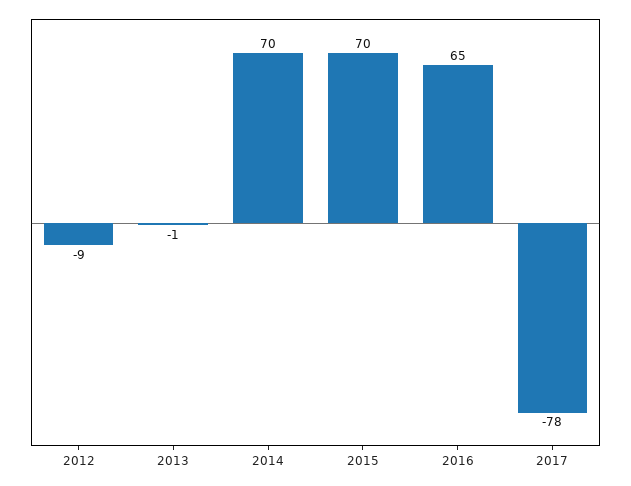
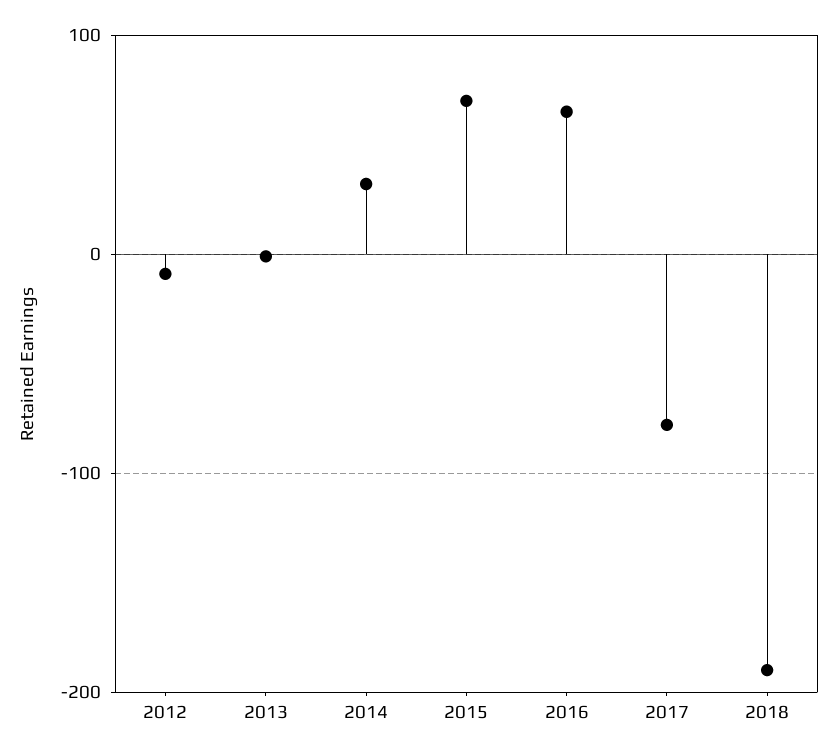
2014: 70 -> 30
2018: none -> -190

